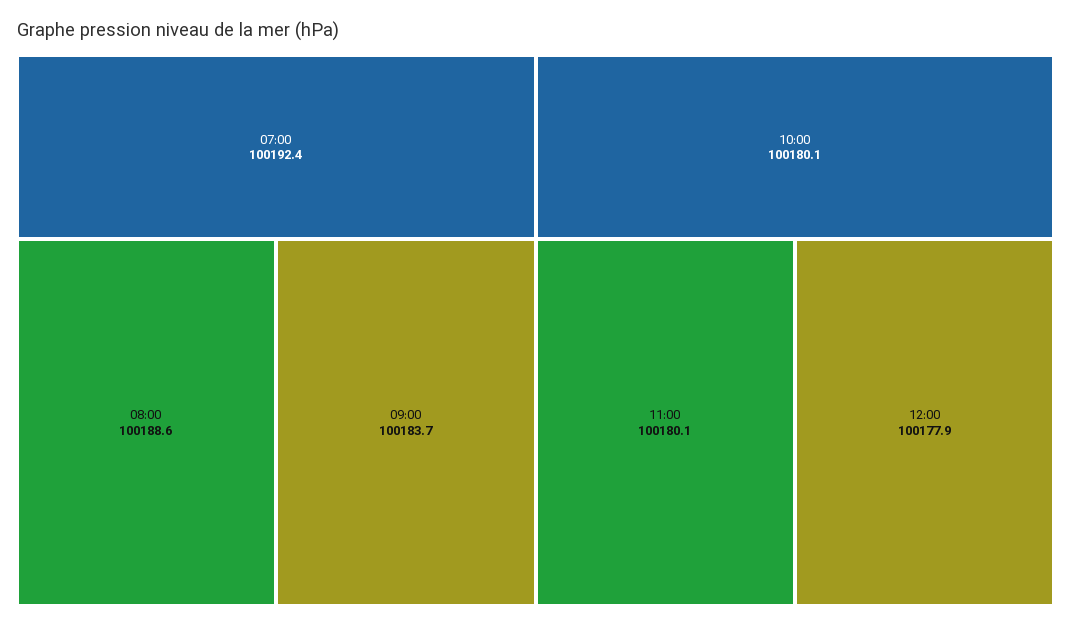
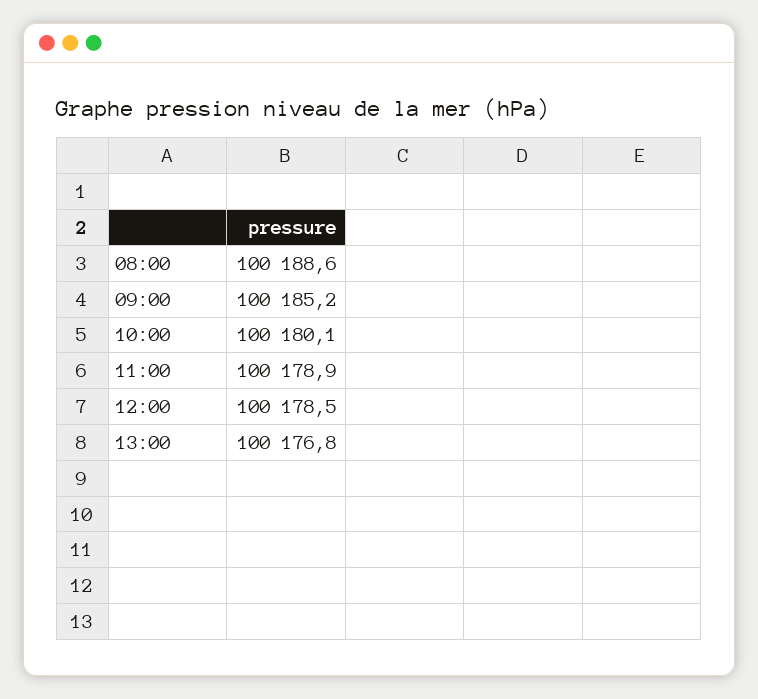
07:00: 100192.4 -> none
09:00: 100183.7 -> 100185.2
11:00: 100180.1 -> 100178.9
12:00: 100177.9 -> 100178.5
13:00: none -> 100176.8

